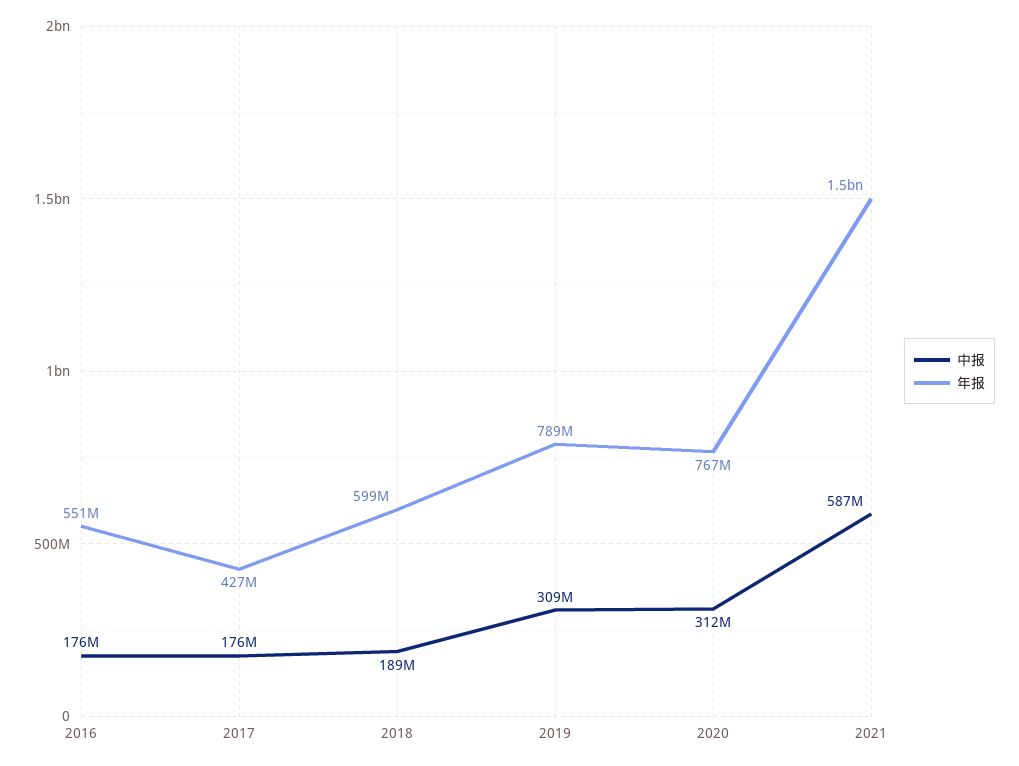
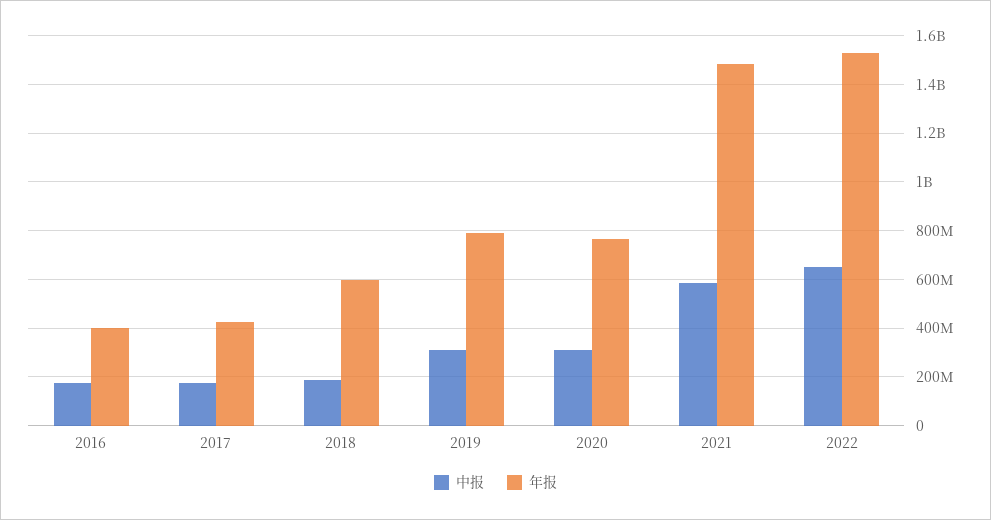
年报, 2016: 551000000 -> 400000000
中报, 2022: none -> 650000000
年报, 2022: none -> 1525000000

